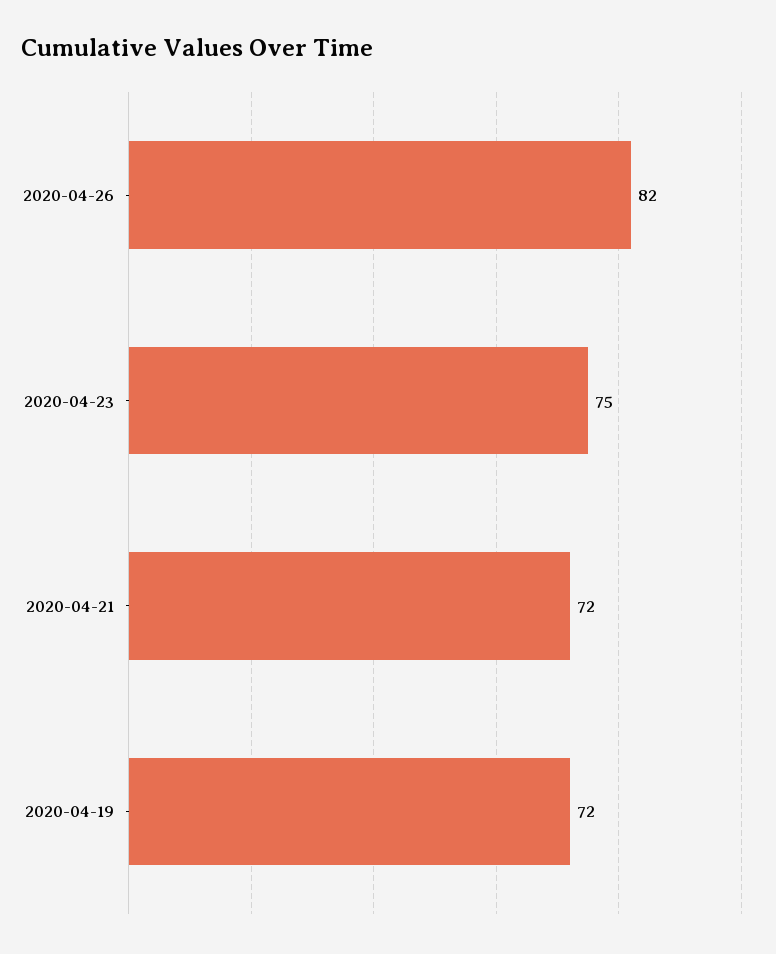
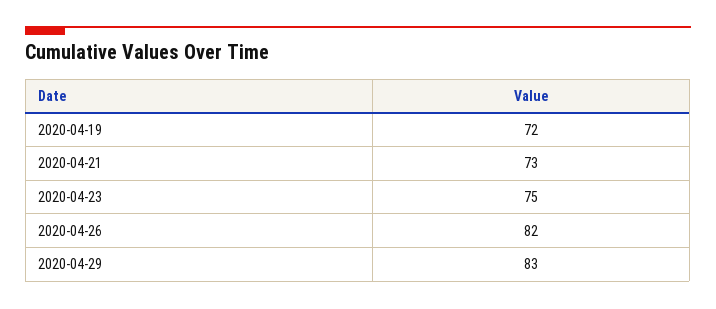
2020-04-21: 72 -> 73
2020-04-29: none -> 83

